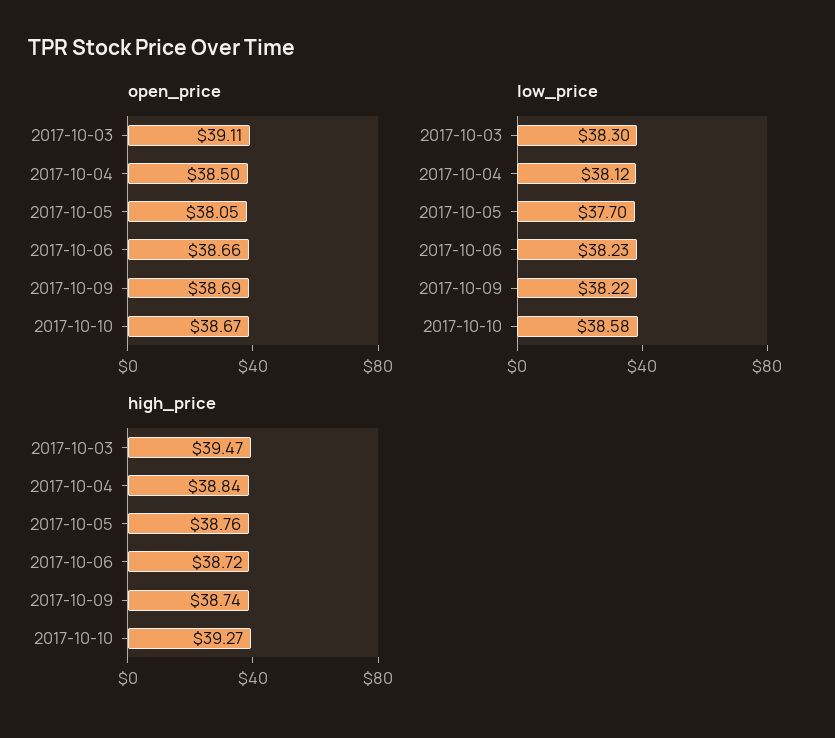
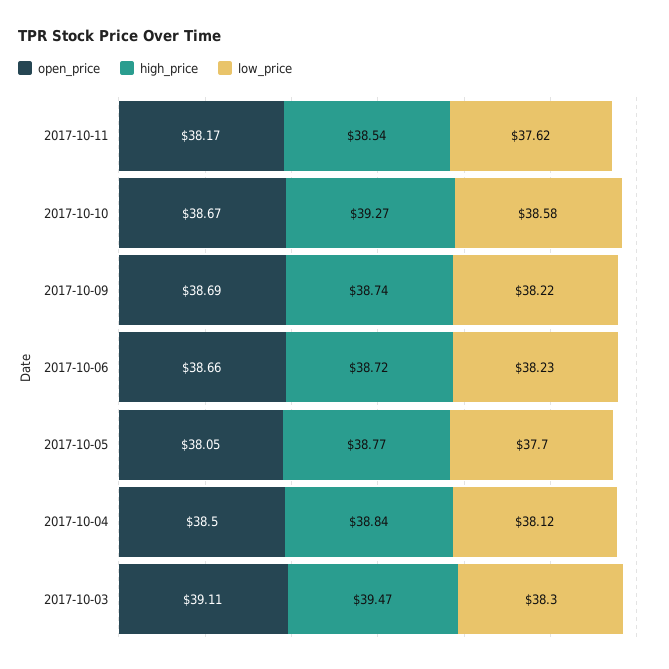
high_price, 2017-10-05: 38.76 -> 38.77
open_price, 2017-10-11: none -> 38.17
high_price, 2017-10-11: none -> 38.54
low_price, 2017-10-11: none -> 37.62

